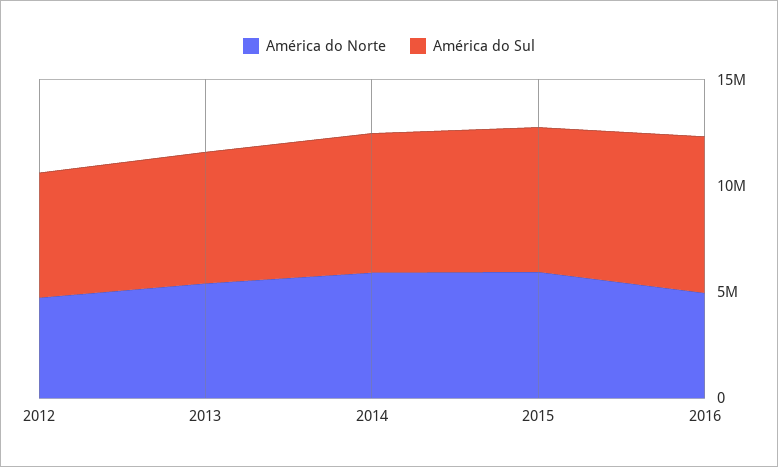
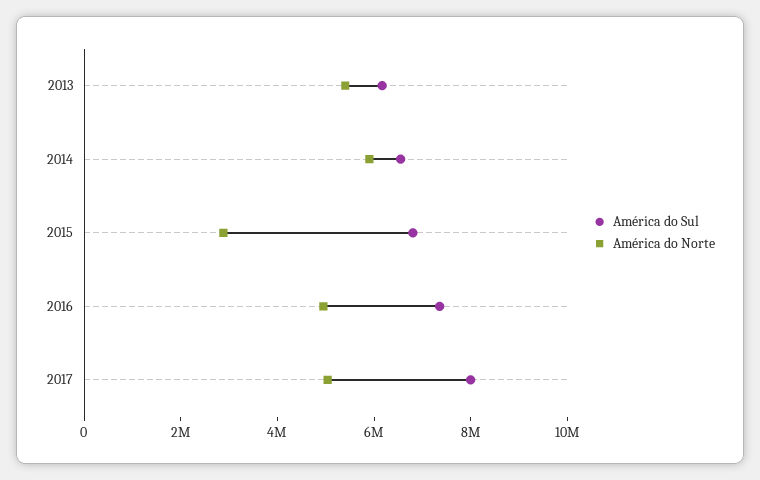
América do Norte, 2012: 5000000 -> none
América do Sul, 2012: 6000000 -> none
América do Norte, 2015: 6000000 -> 3000000
América do Sul, 2017: none -> 8000000
América do Norte, 2017: none -> 5000000

